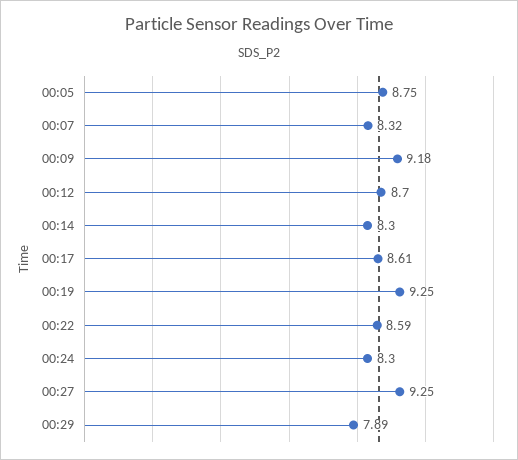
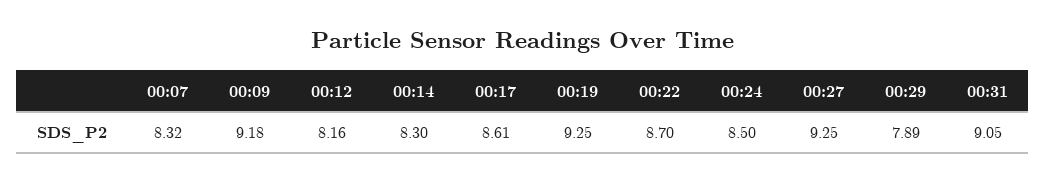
00:05: 8.75 -> none
00:12: 8.7 -> 8.16
00:22: 8.59 -> 8.7
00:24: 8.3 -> 8.5
00:31: none -> 9.05

